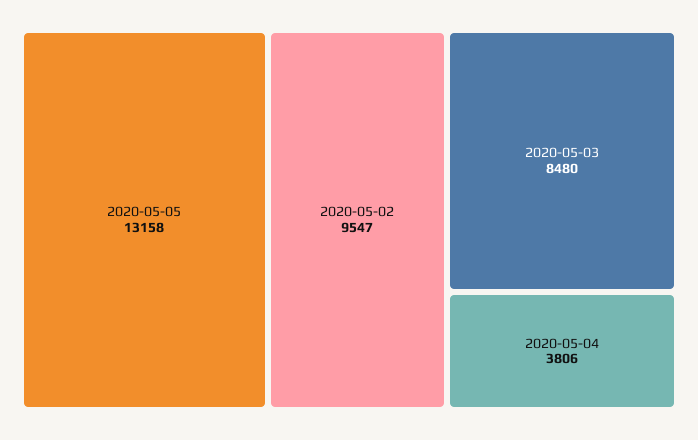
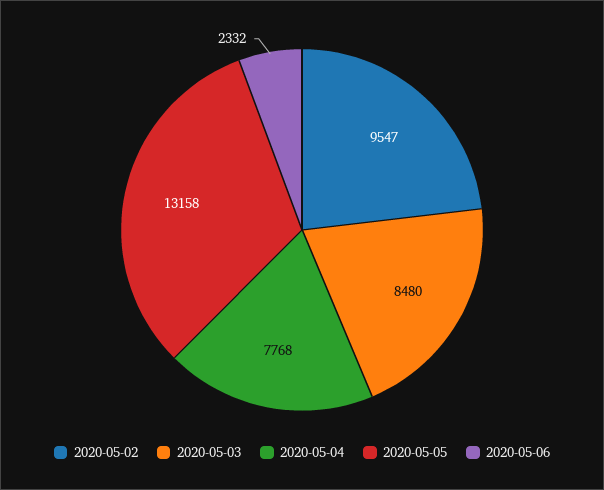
2020-05-04: 3806 -> 7768
2020-05-06: none -> 2332

